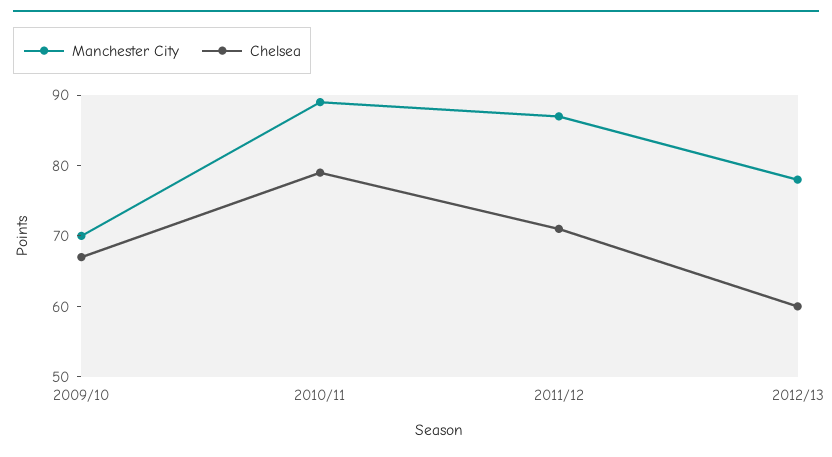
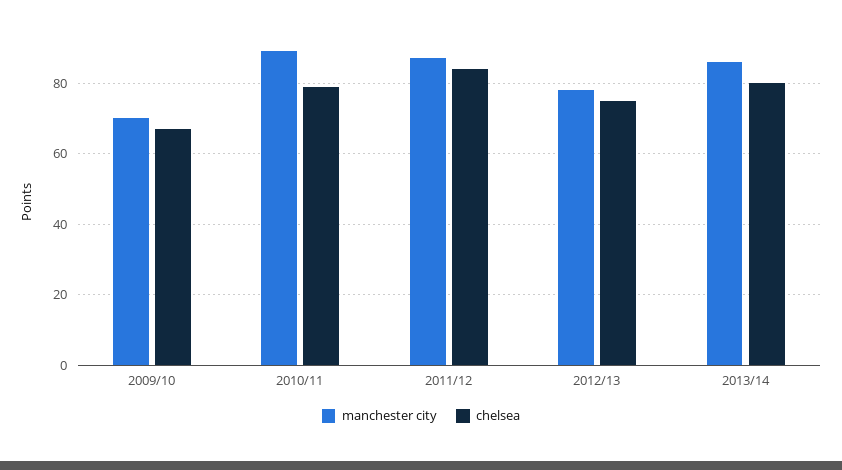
Chelsea, 2011/12: 70 -> 85
Chelsea, 2012/13: 60 -> 75
Manchester City, 2013/14: none -> 85
Chelsea, 2013/14: none -> 80

